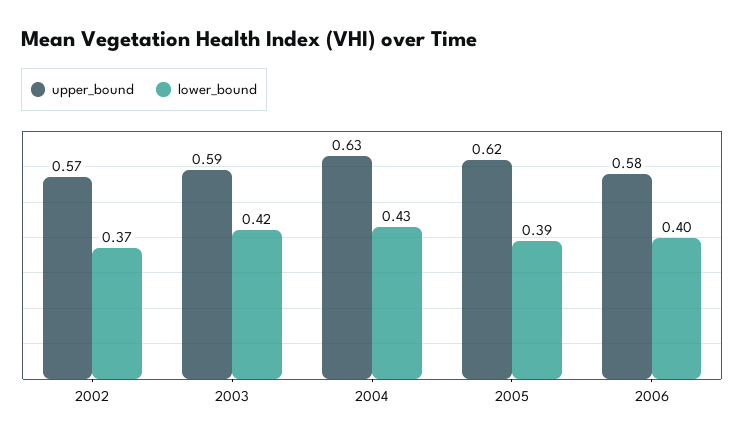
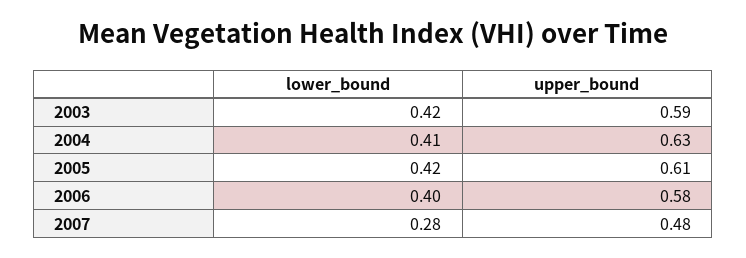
upper_bound, 2002: 0.57 -> none
lower_bound, 2002: 0.37 -> none
lower_bound, 2004: 0.43 -> 0.41
upper_bound, 2005: 0.62 -> 0.61
lower_bound, 2005: 0.39 -> 0.42
lower_bound, 2007: none -> 0.28
upper_bound, 2007: none -> 0.48

